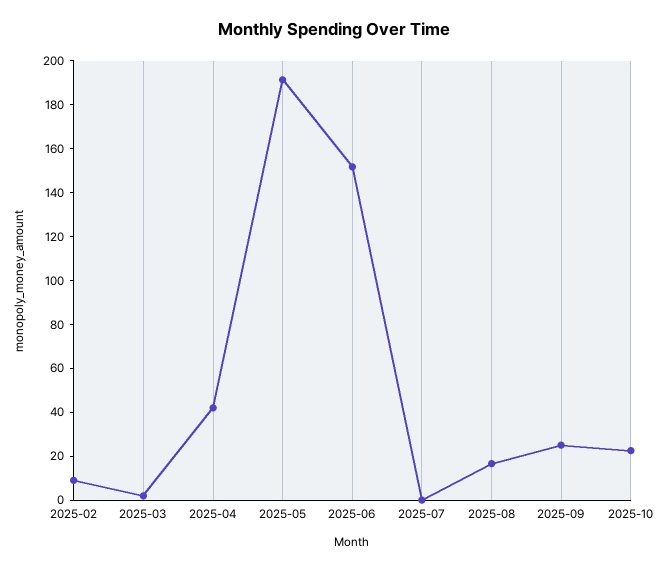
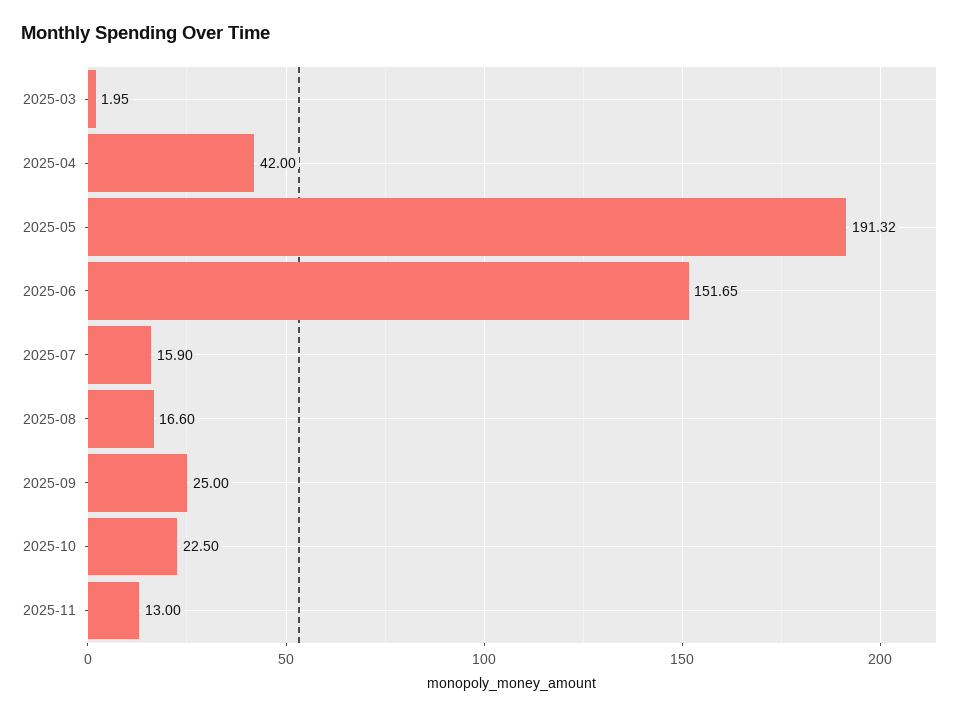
2025-02: 10 -> none
2025-07: 0 -> 15.9
2025-11: none -> 13

